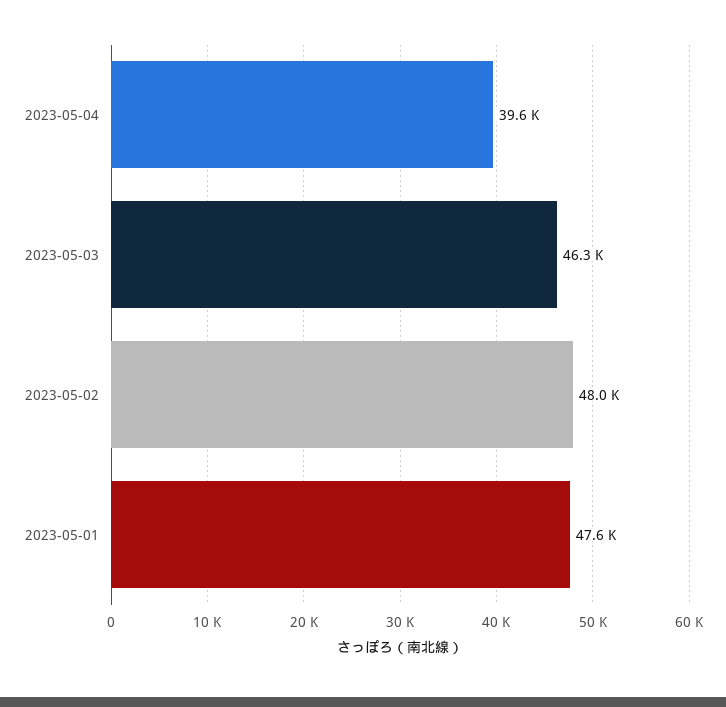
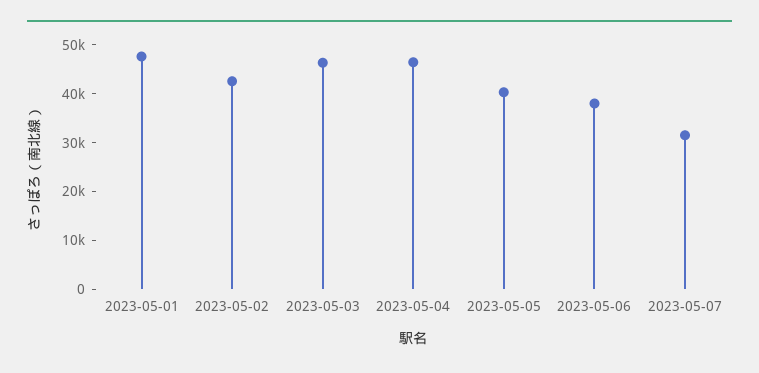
2023-05-04: 39600 -> 46000
2023-05-02: 48000 -> 42000
2023-05-05: none -> 40000
2023-05-06: none -> 38000
2023-05-07: none -> 32000

